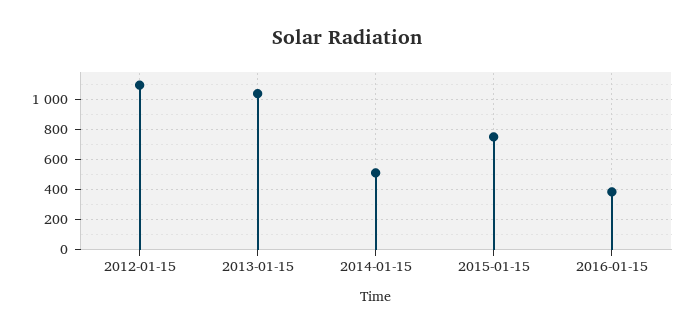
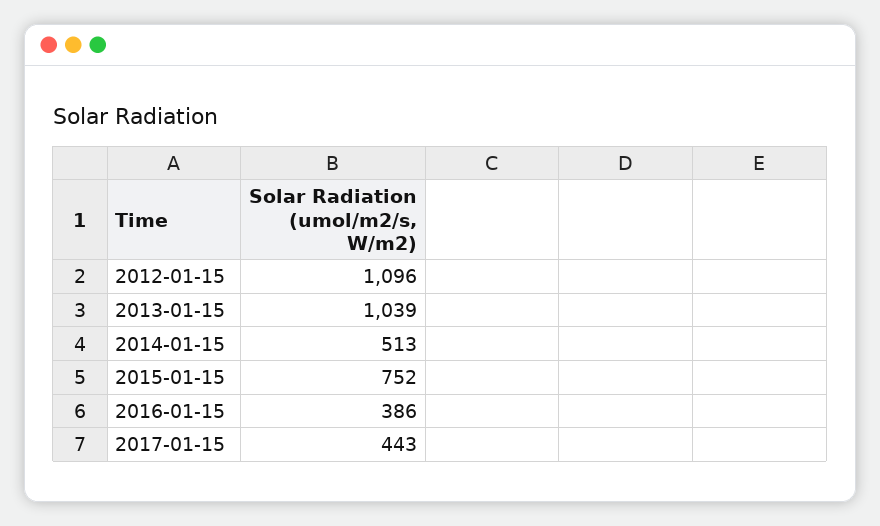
2017-01-15: none -> 443

